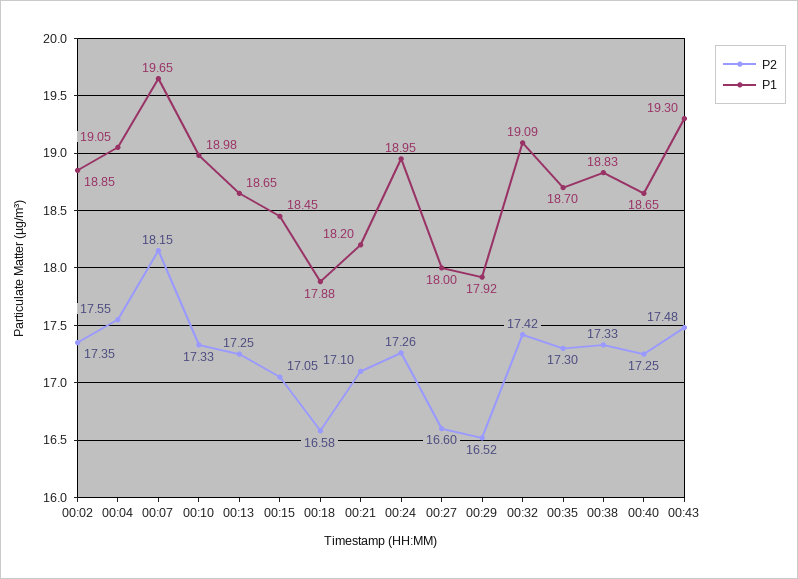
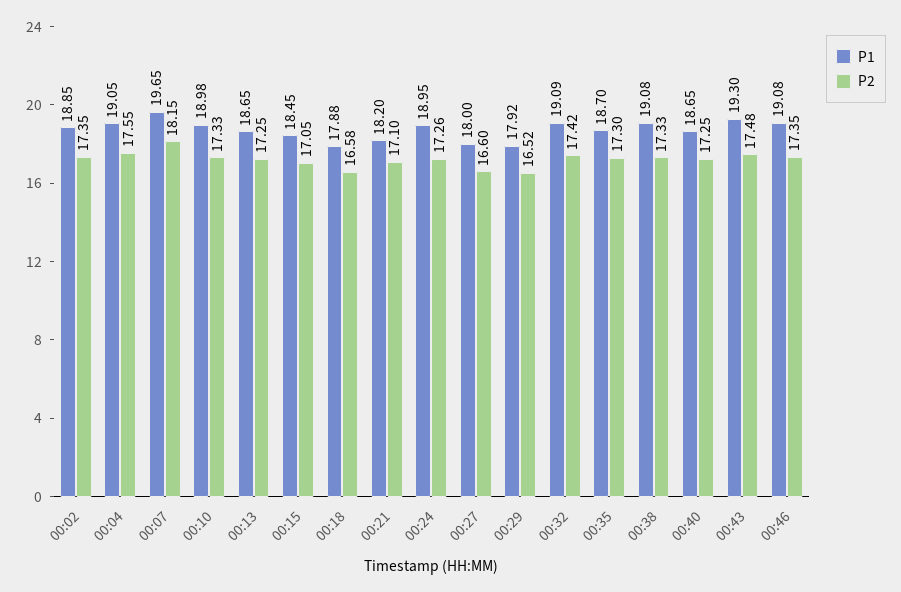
P1, 00:38: 18.83 -> 19.08
P1, 00:46: none -> 19.08
P2, 00:46: none -> 17.35

